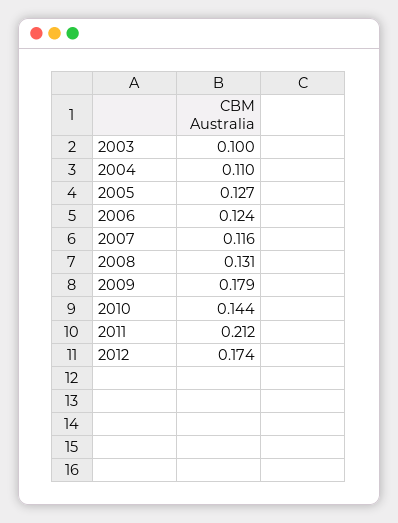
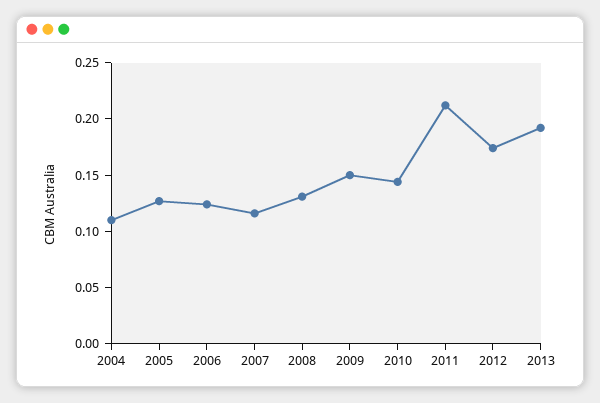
2003: 0.1 -> none
2009: 0.179 -> 0.15
2013: none -> 0.19

